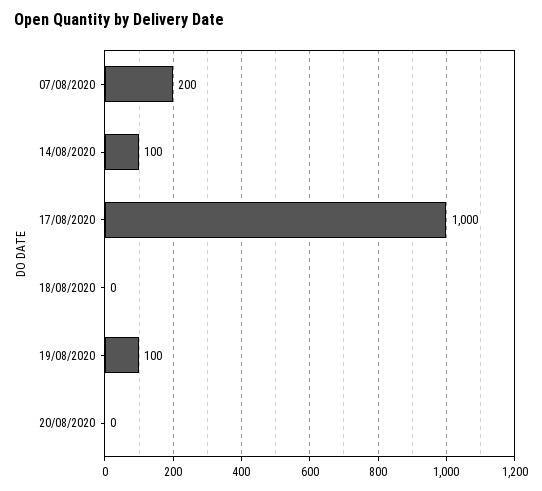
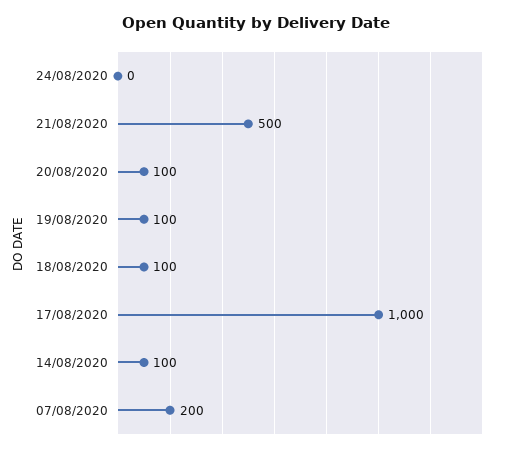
18/08/2020: 0 -> 100
20/08/2020: 0 -> 100
24/08/2020: none -> 0
21/08/2020: none -> 500

